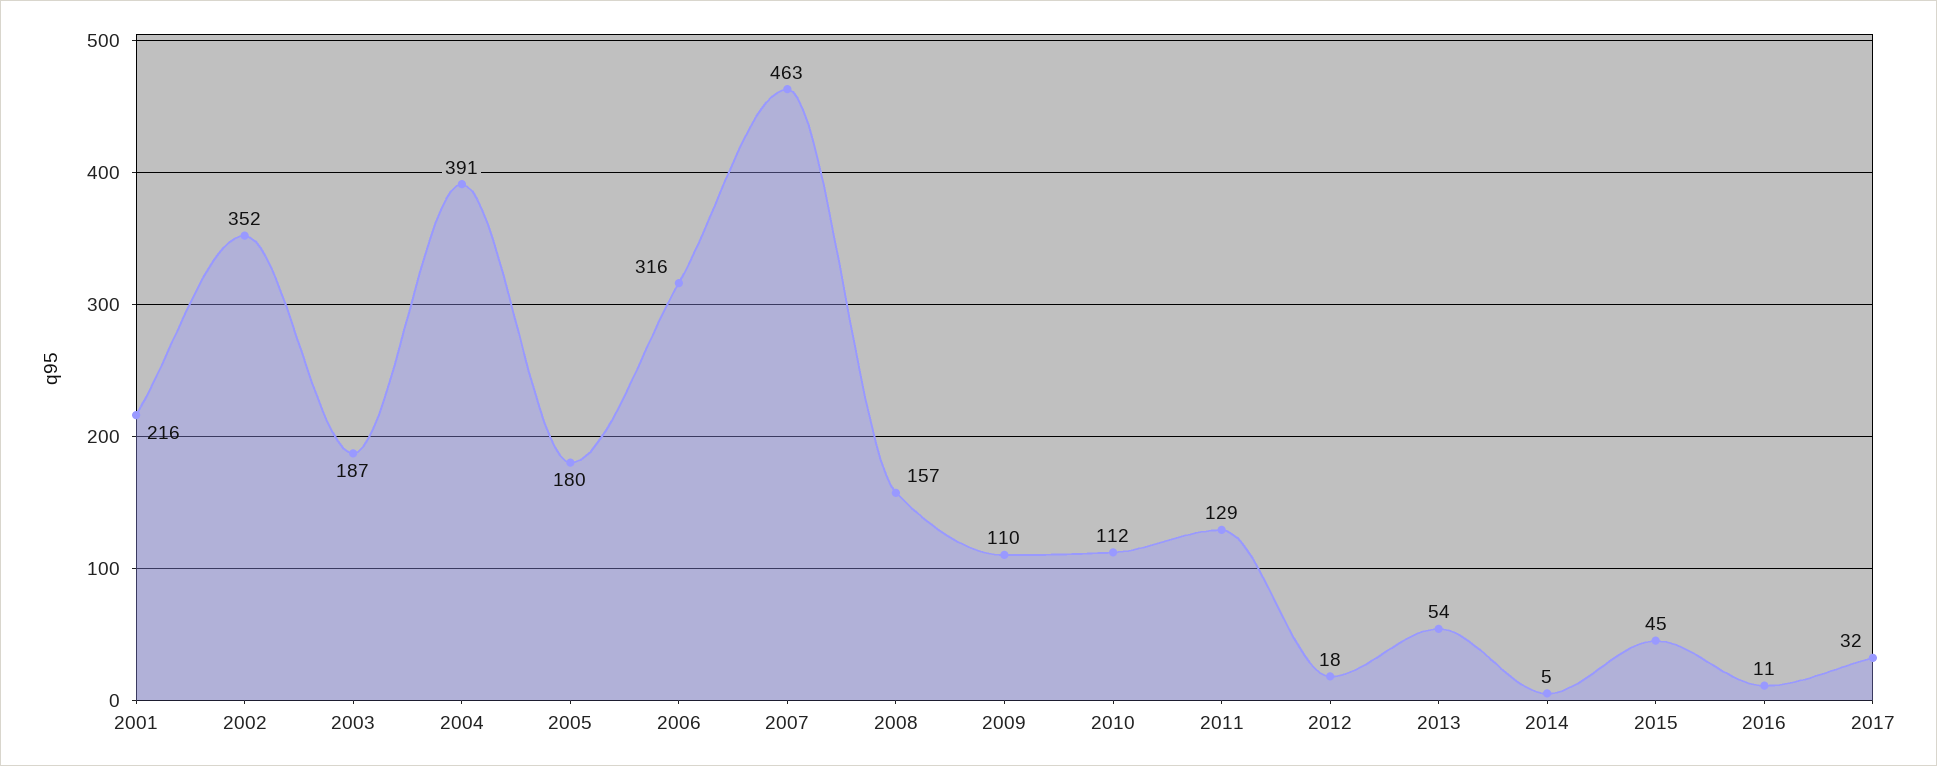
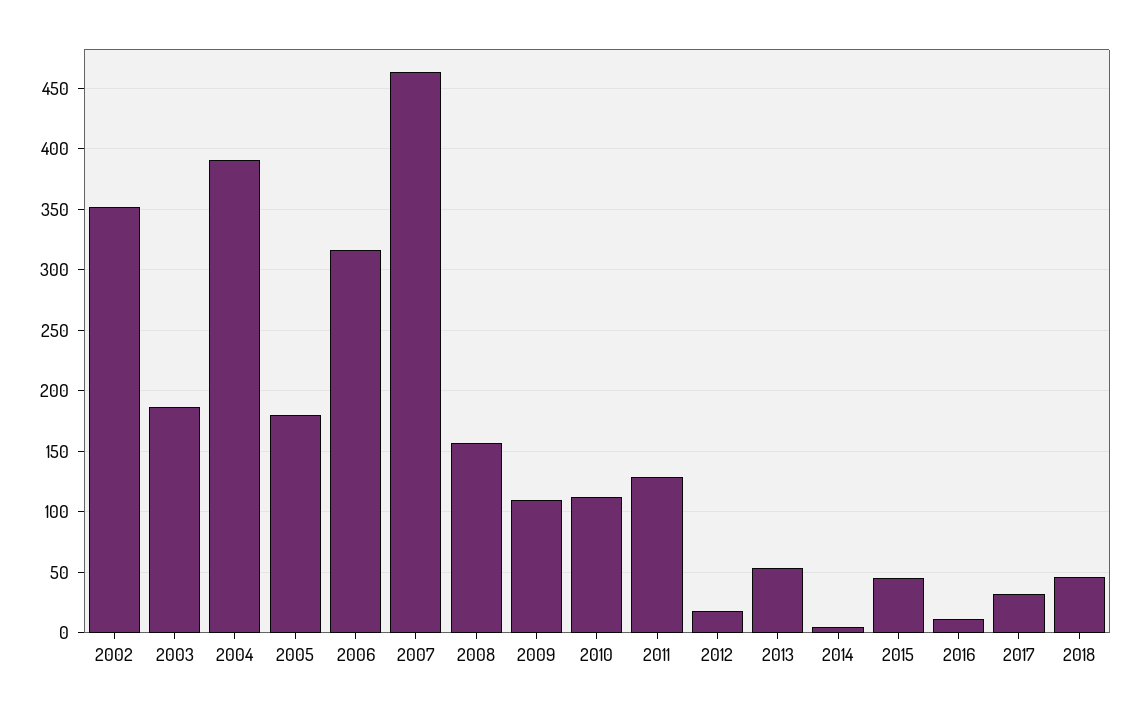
2001: 216 -> none
2018: none -> 45

